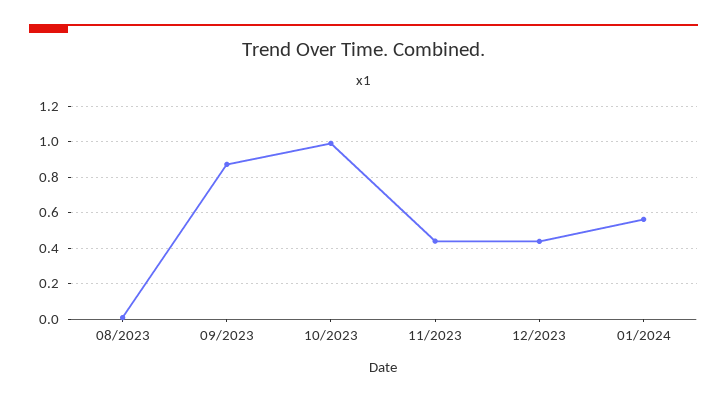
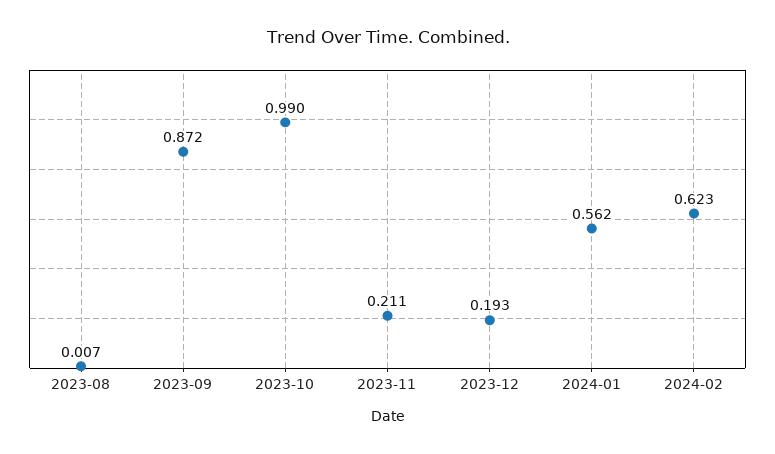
11/2023: 0.45 -> 0.211
12/2023: 0.45 -> 0.193
2024-02: none -> 0.623

